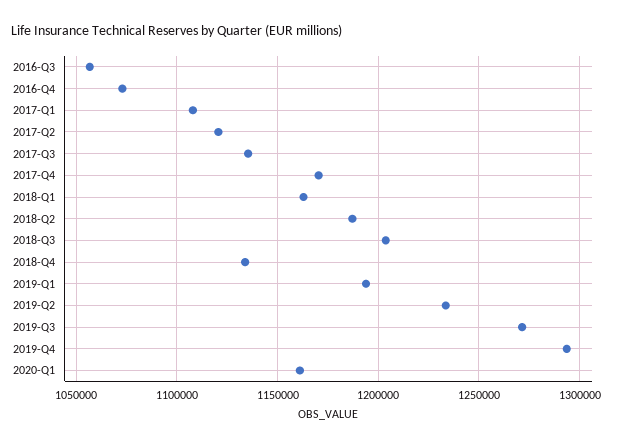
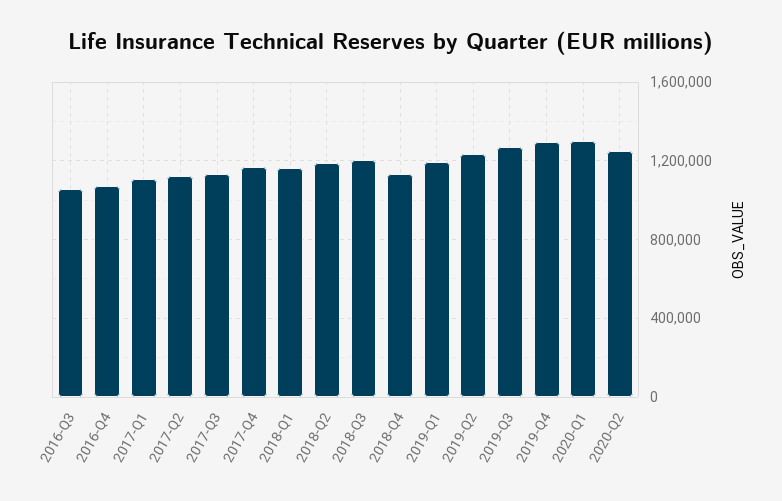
2020-Q1: 1160000 -> 1300000
2020-Q2: none -> 1250000

